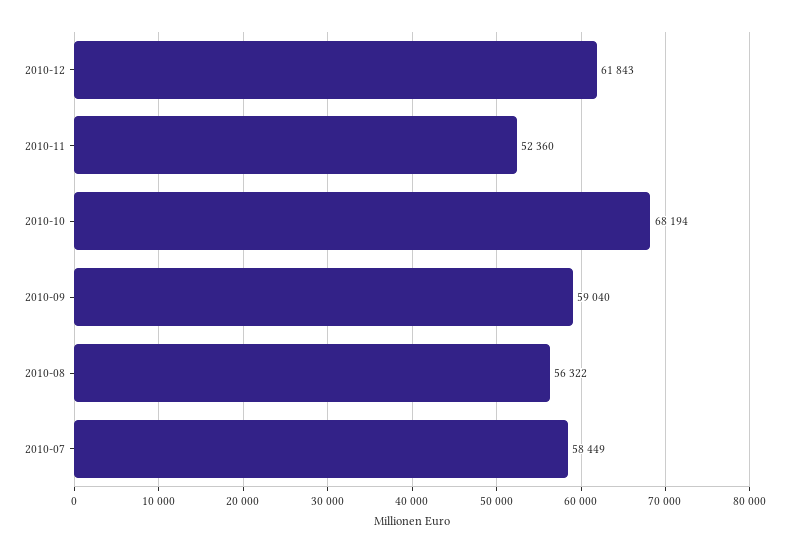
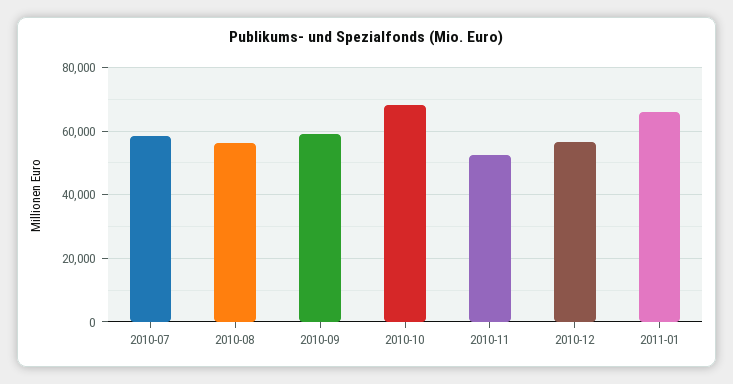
2010-12: 61843 -> 56000
2011-01: none -> 66000

